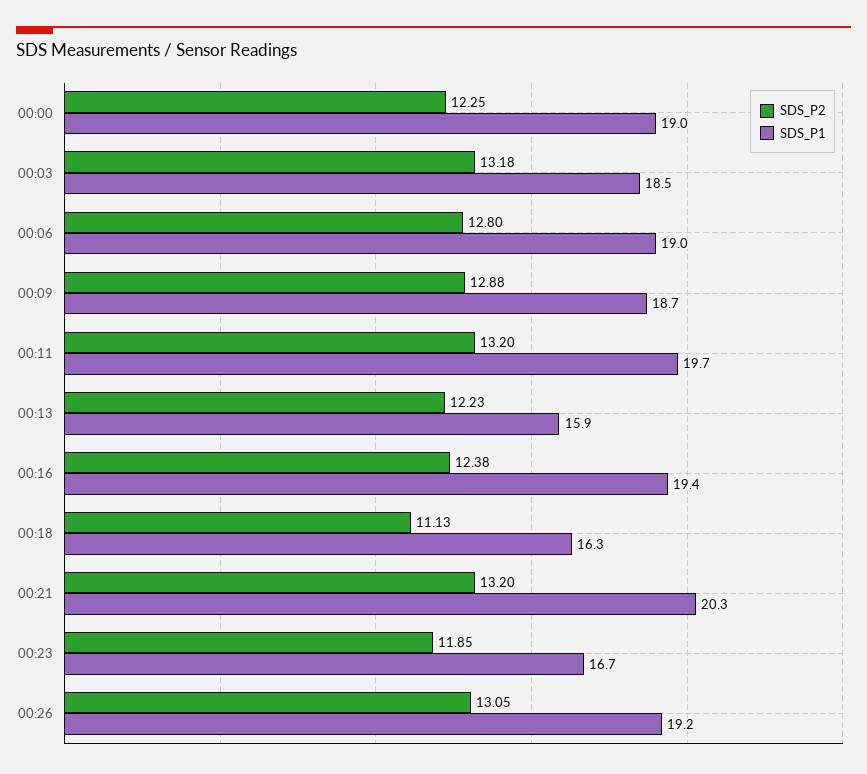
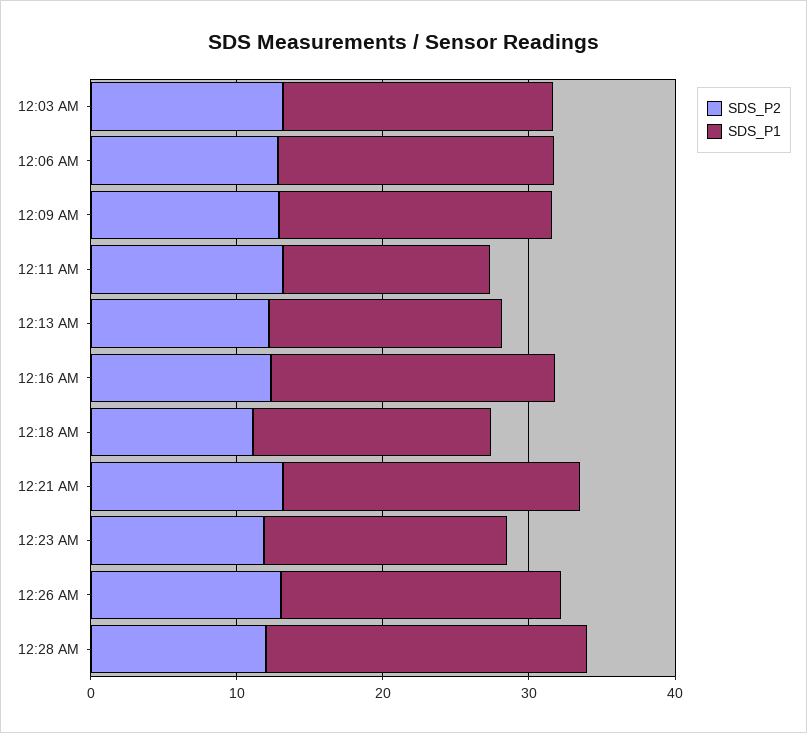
SDS_P2, 00:00: 12.25 -> none
SDS_P1, 00:00: 19 -> none
SDS_P1, 00:11: 19.7 -> 14
SDS_P2, 12:28 AM: none -> 12
SDS_P1, 12:28 AM: none -> 22

